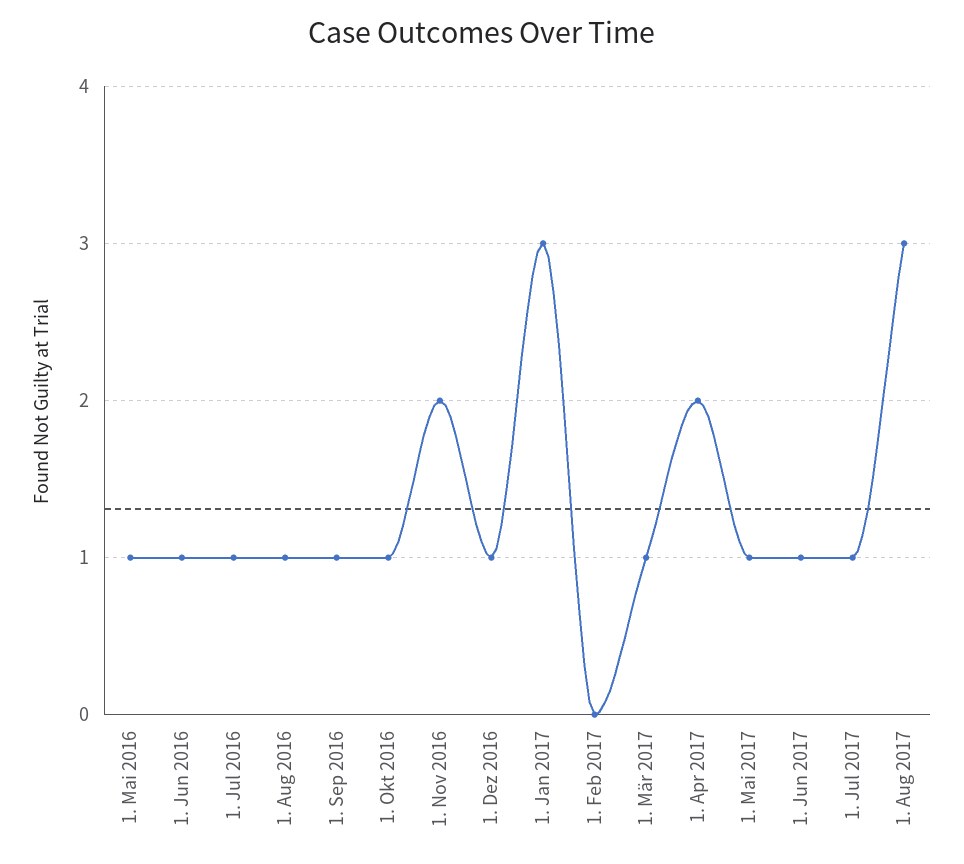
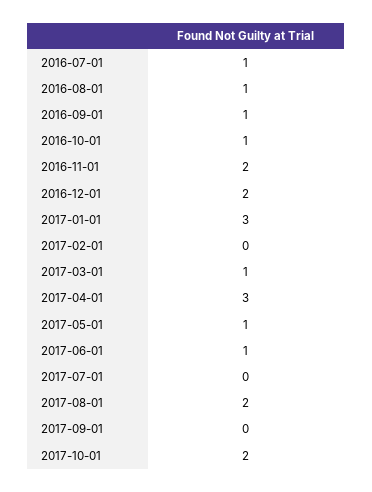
1. Mai 2016: 1 -> none
1. Jun 2016: 1 -> none
1. Dez 2016: 1 -> 2
1. Apr 2017: 2 -> 3
1. Jul 2017: 1 -> 0
1. Aug 2017: 3 -> 2
2017-09-01: none -> 0
2017-10-01: none -> 2

